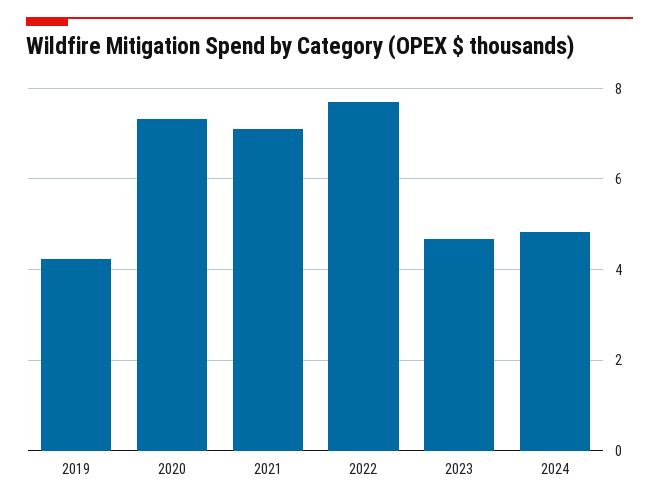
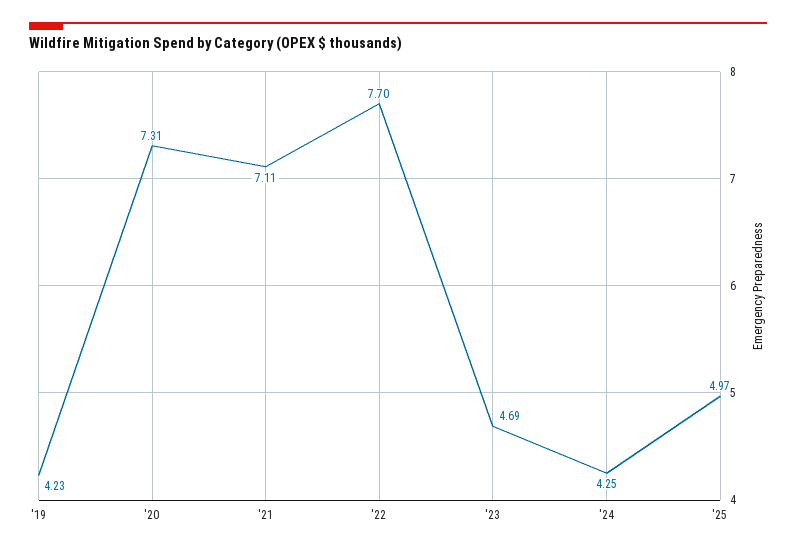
2024: 4.8 -> 4.25
'25: none -> 4.97

